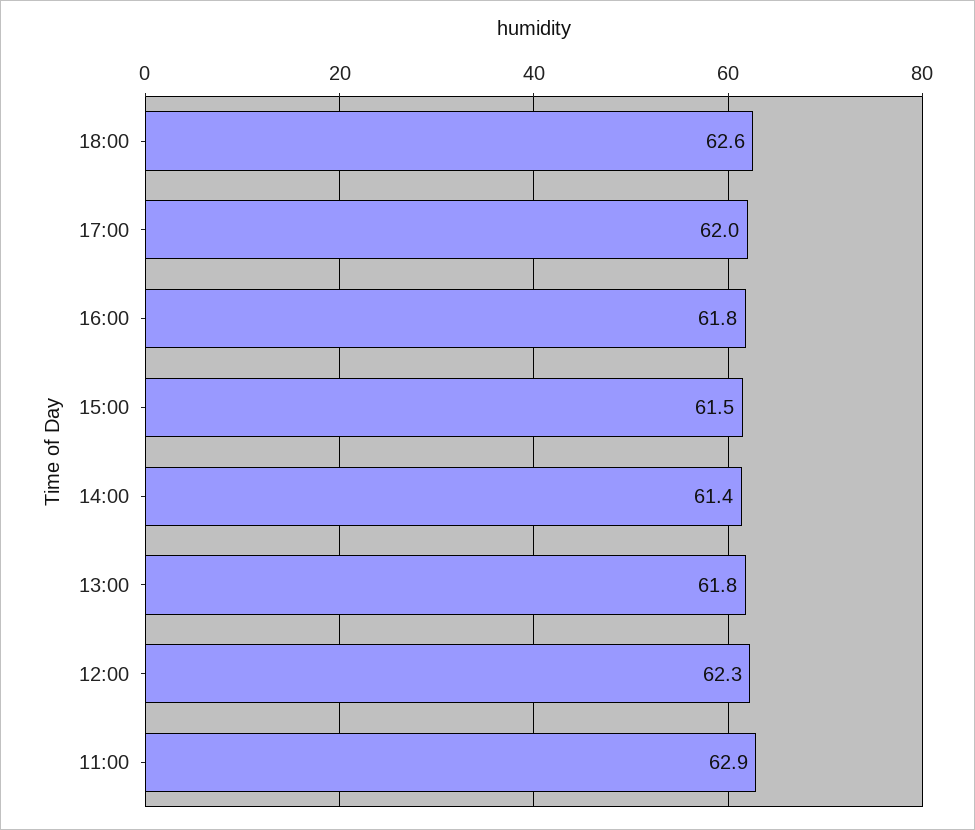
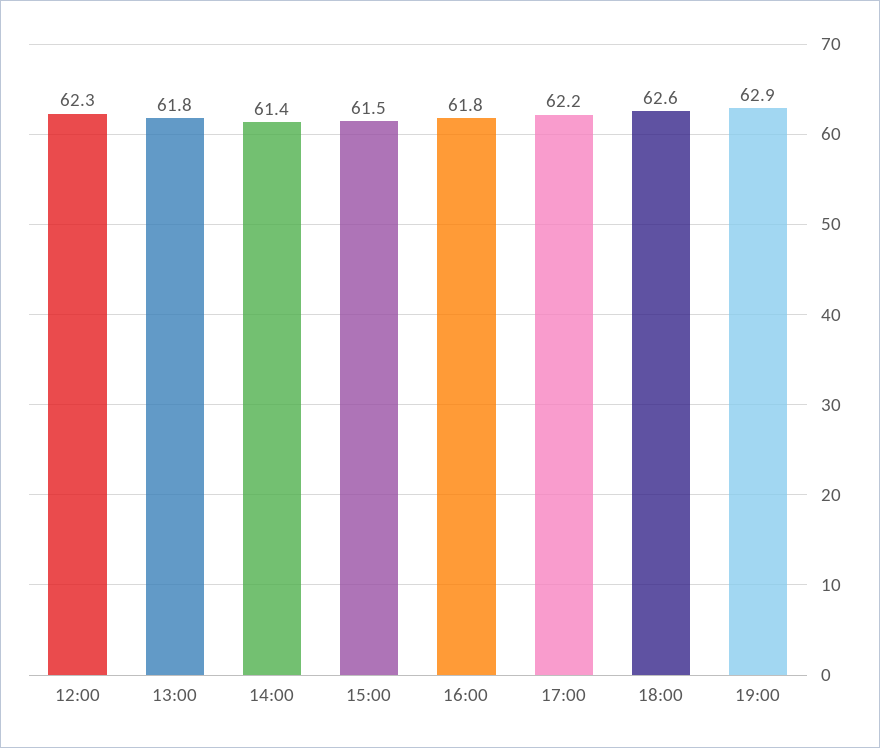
17:00: 62 -> 62.2
11:00: 62.9 -> none
19:00: none -> 62.9

